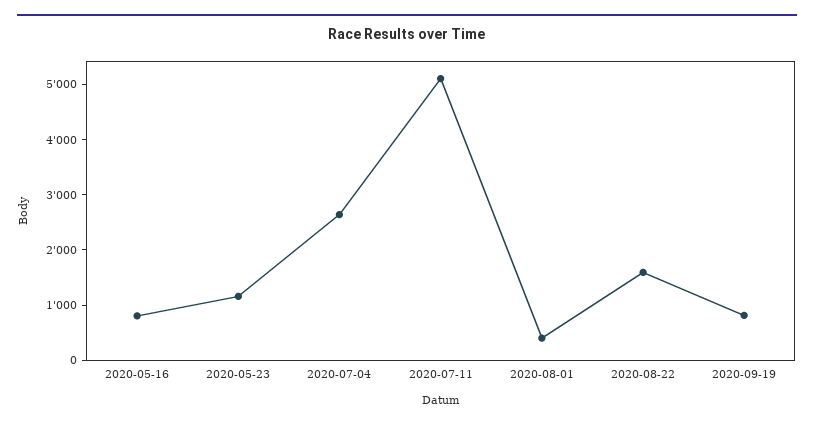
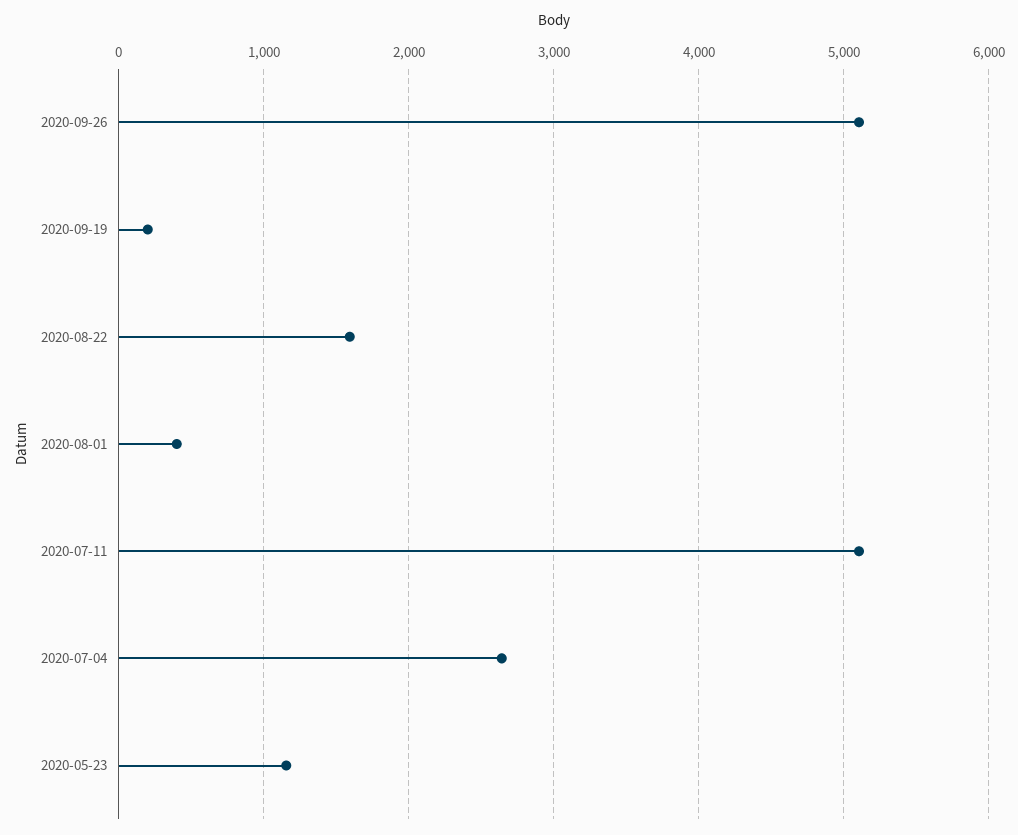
2020-05-16: 800 -> none
2020-09-19: 800 -> 200
2020-09-26: none -> 5100

